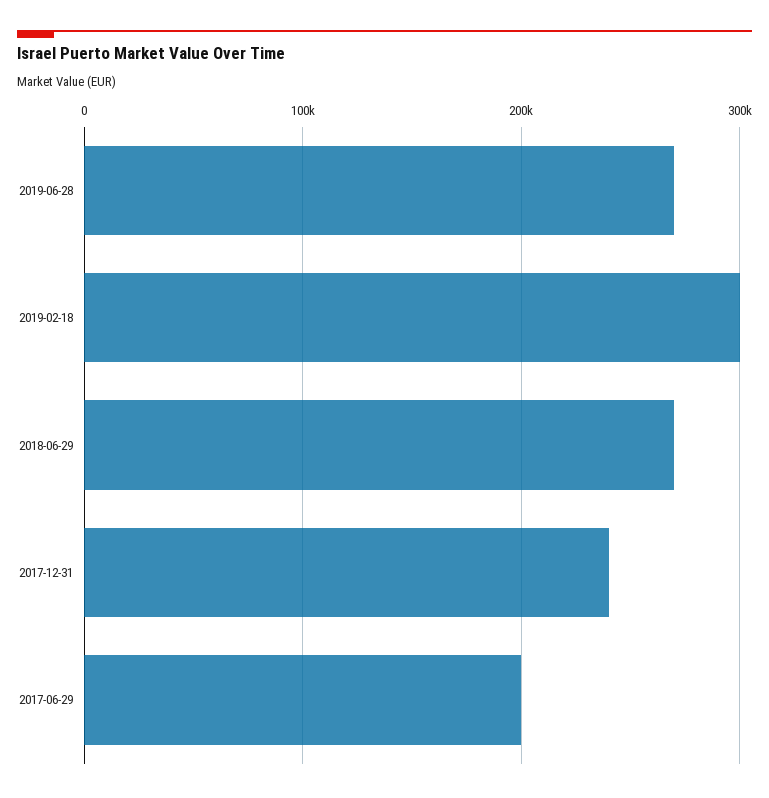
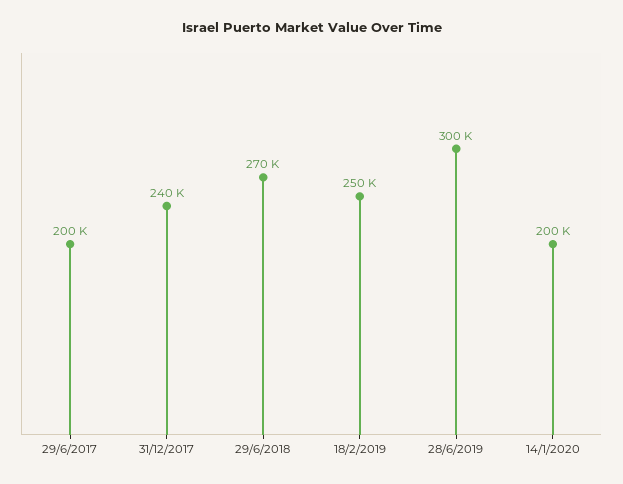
2019-06-28: 270000 -> 300000
2019-02-18: 300000 -> 250000
14/1/2020: none -> 200000

